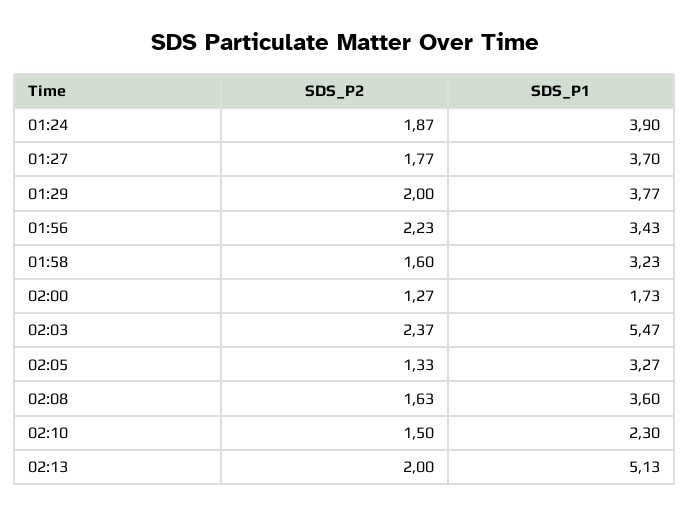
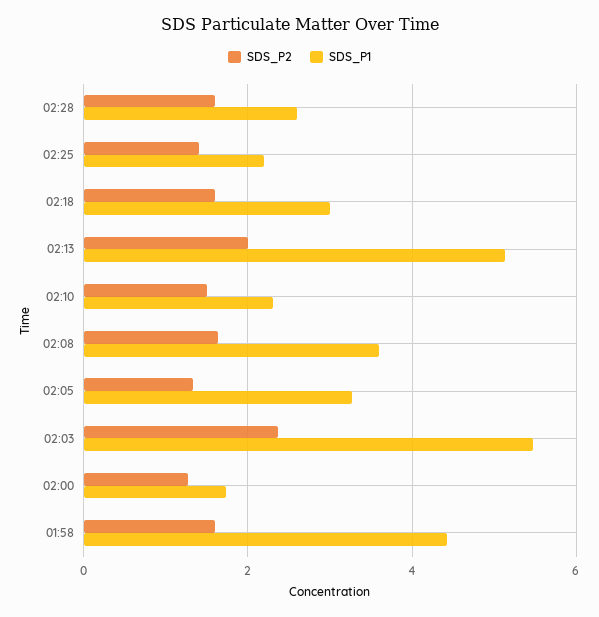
SDS_P2, 01:24: 1.87 -> none
SDS_P1, 01:24: 3.9 -> none
SDS_P2, 01:27: 1.77 -> none
SDS_P1, 01:27: 3.7 -> none
SDS_P2, 01:29: 2 -> none
SDS_P1, 01:29: 3.77 -> none
SDS_P2, 01:56: 2.23 -> none
SDS_P1, 01:56: 3.43 -> none
SDS_P1, 01:58: 3.23 -> 4.4
SDS_P2, 02:28: none -> 1.6
SDS_P1, 02:28: none -> 2.6
SDS_P2, 02:25: none -> 1.4
SDS_P1, 02:25: none -> 2.2
SDS_P2, 02:18: none -> 1.6
SDS_P1, 02:18: none -> 3

